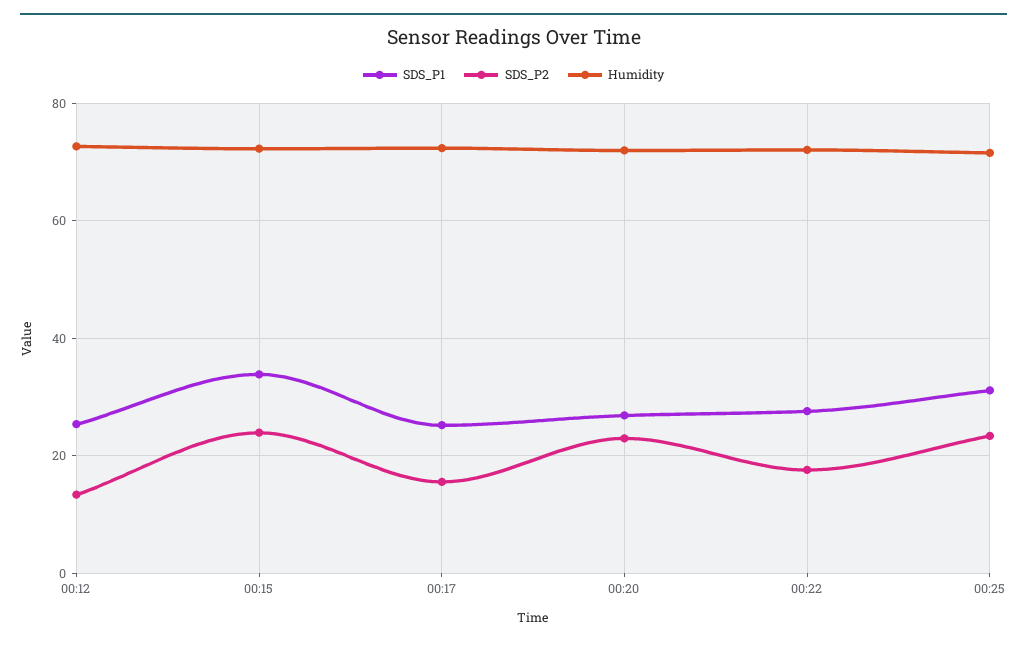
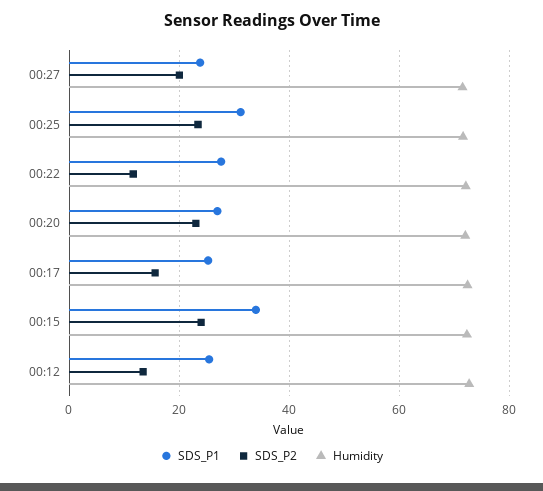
SDS_P2, 00:22: 18 -> 12
SDS_P1, 00:27: none -> 24
SDS_P2, 00:27: none -> 20
Humidity, 00:27: none -> 72

